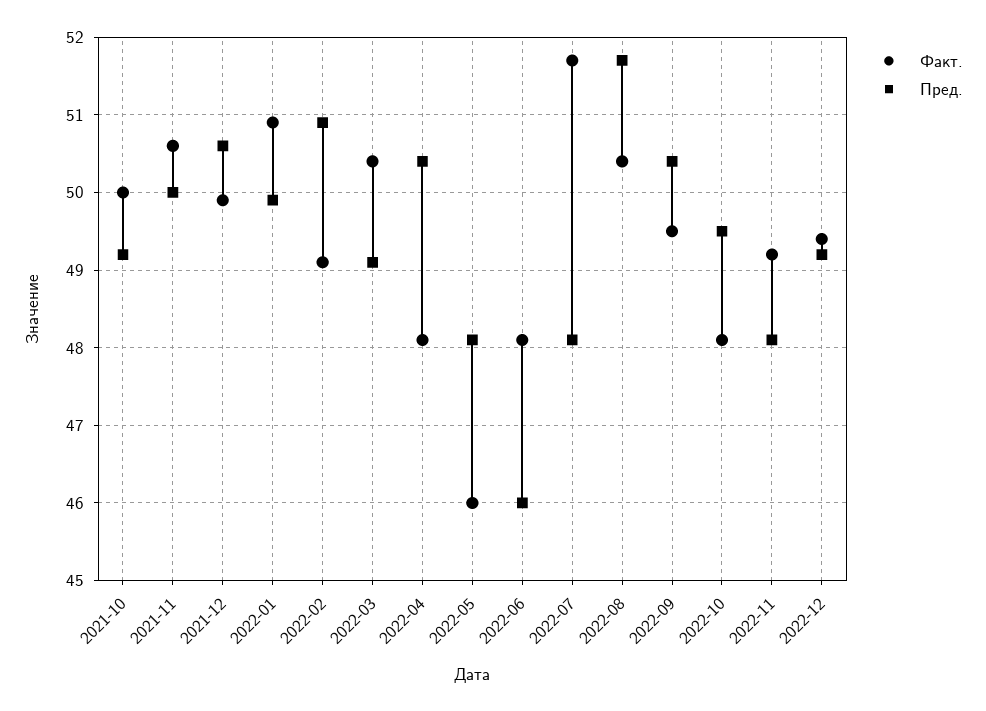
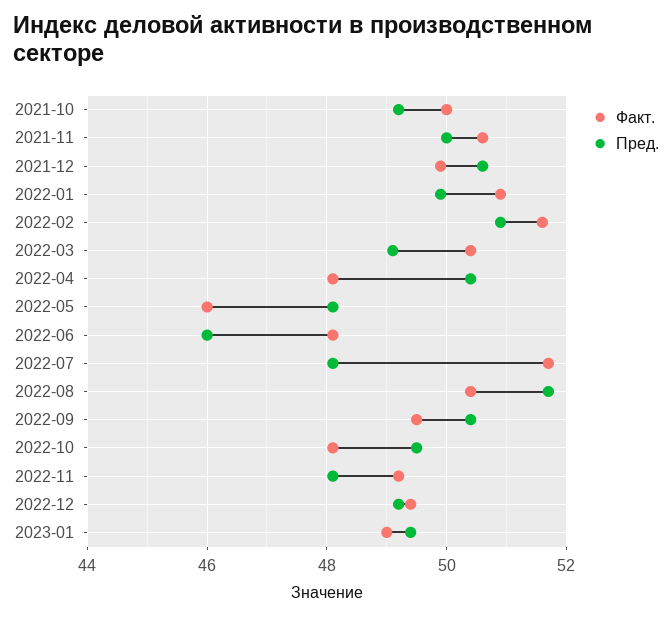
Факт., 2022-02: 49.1 -> 51.5
Факт., 2023-01: none -> 49
Пред., 2023-01: none -> 49.5

